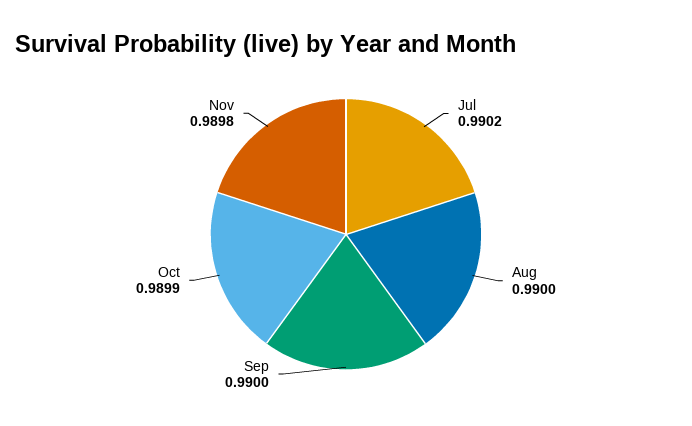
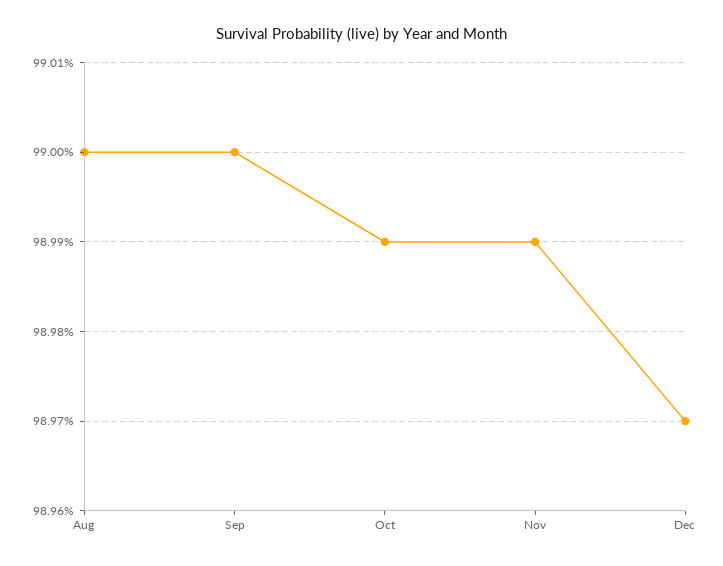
Jul: 0.9902 -> none
Nov: 0.9898 -> 0.9899
Dec: none -> 0.9897

